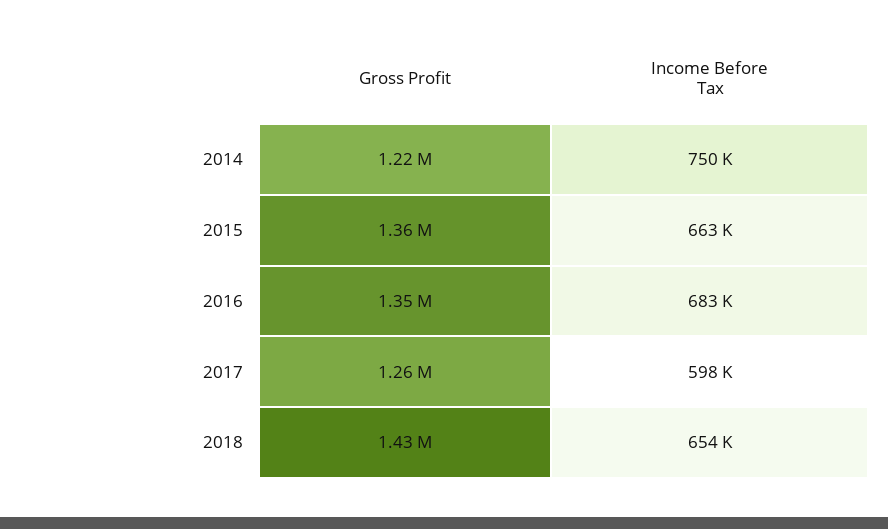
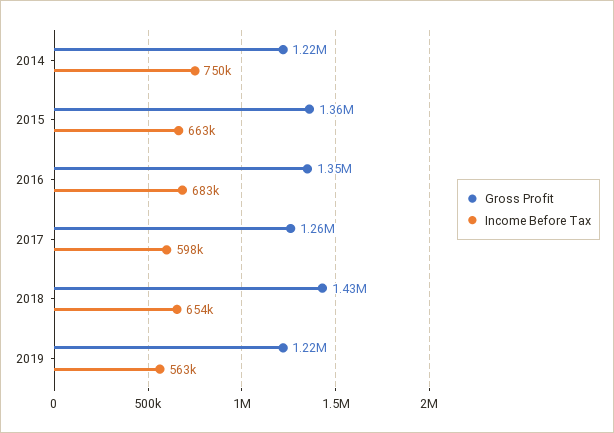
Gross Profit, 2019: none -> 1220000
Income Before Tax, 2019: none -> 563000

